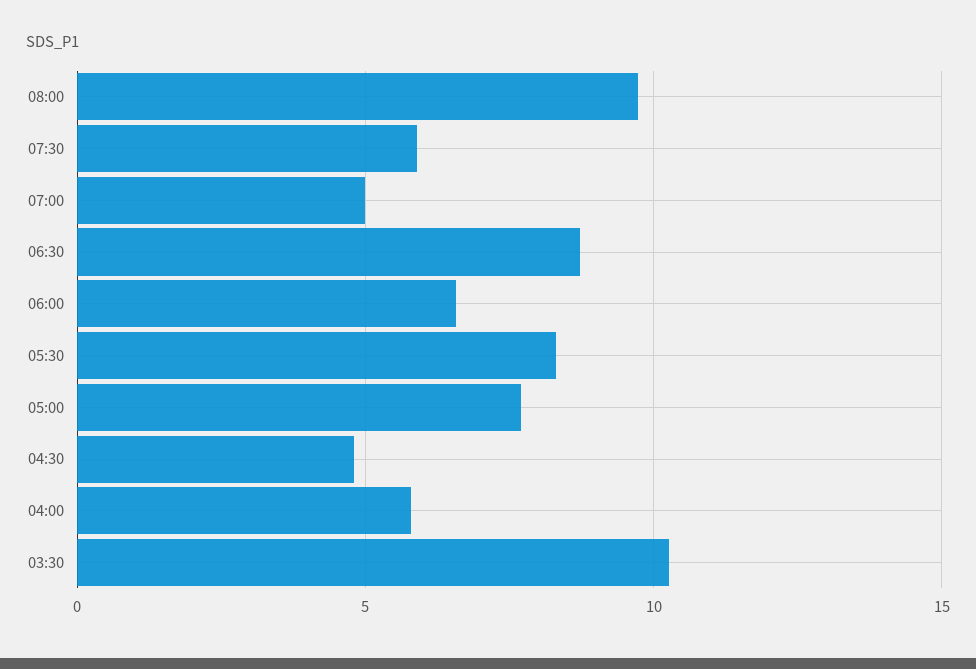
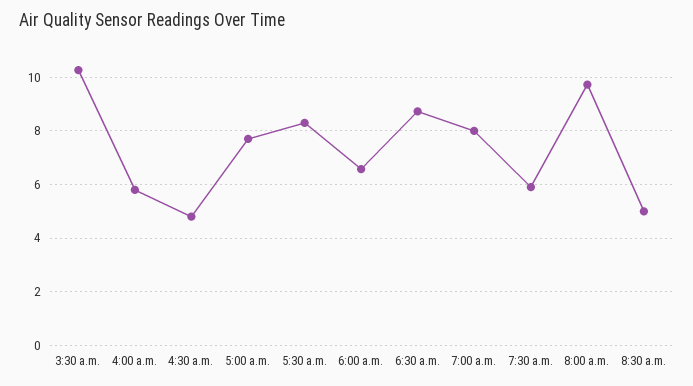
07:00: 5 -> 8
8:30 a.m.: none -> 5

